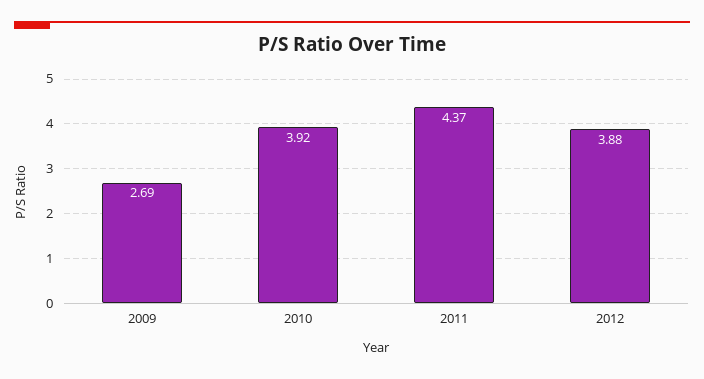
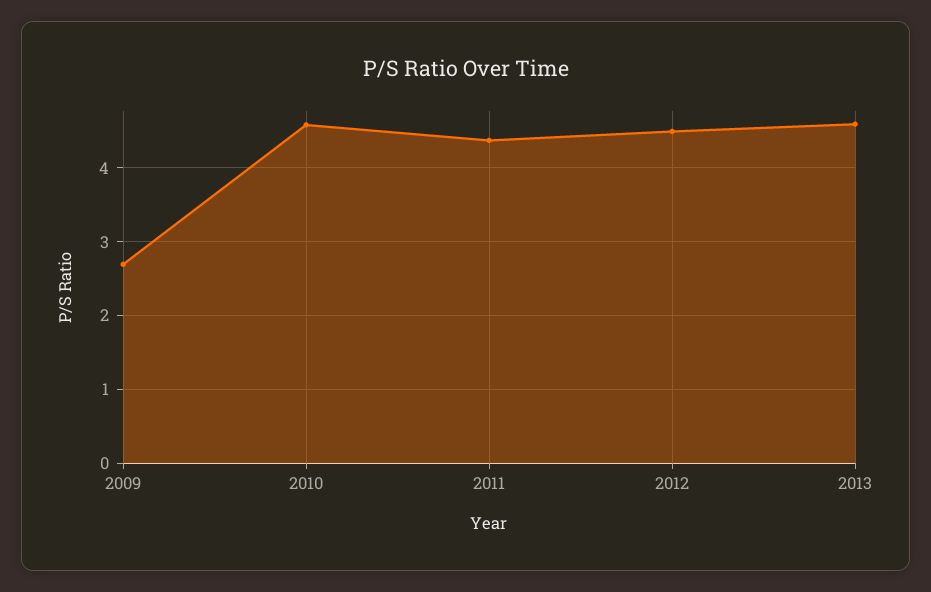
2010: 3.92 -> 4.6
2012: 3.88 -> 4.5
2013: none -> 4.6

